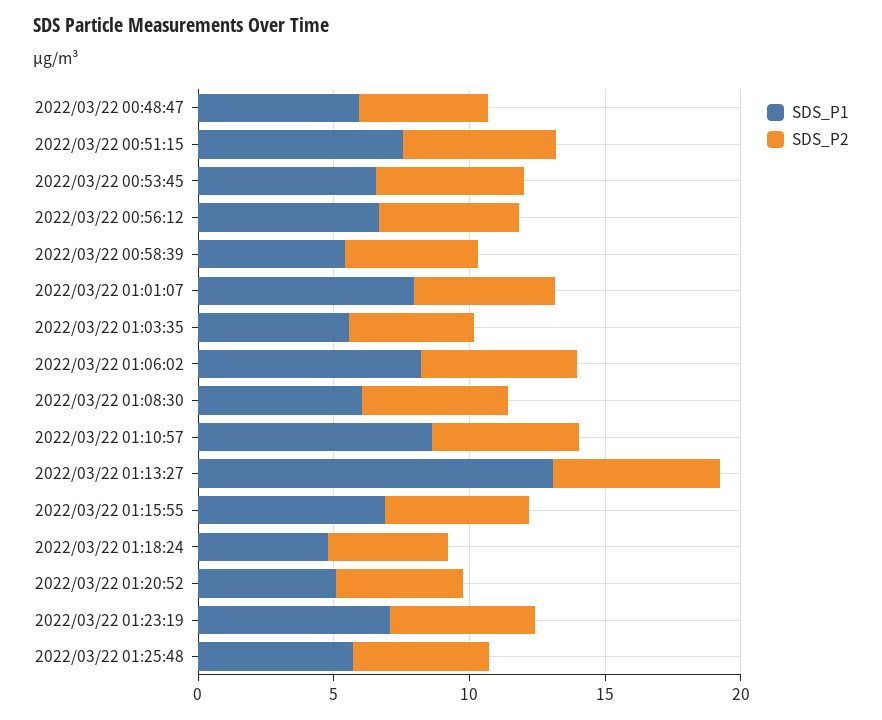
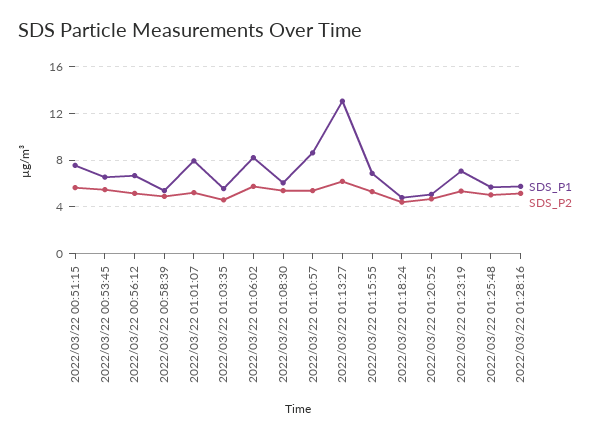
SDS_P1, 2022/03/22 00:48:47: 6 -> none
SDS_P2, 2022/03/22 00:48:47: 5 -> none
SDS_P1, 2022/03/22 01:28:16: none -> 6
SDS_P2, 2022/03/22 01:28:16: none -> 5

